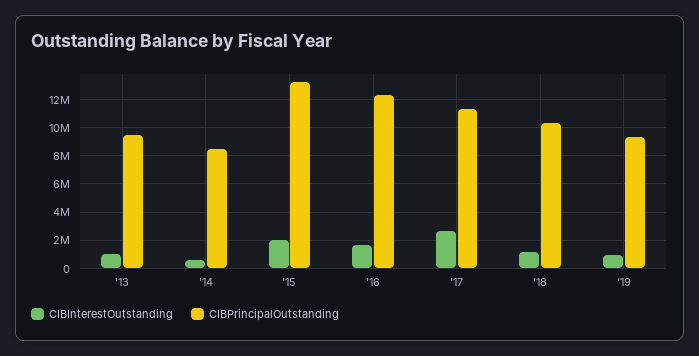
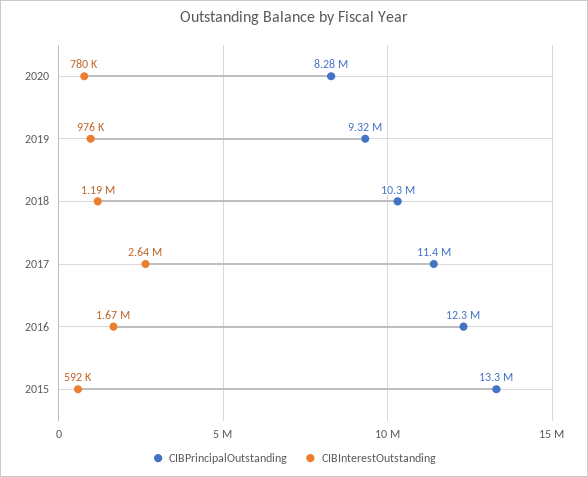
CIBInterestOutstanding, '13: 1000000 -> none
CIBPrincipalOutstanding, '13: 9500000 -> none
CIBInterestOutstanding, '14: 500000 -> none
CIBPrincipalOutstanding, '14: 8500000 -> none
CIBInterestOutstanding, '15: 2000000 -> 592000
CIBPrincipalOutstanding, 2020: none -> 8280000
CIBInterestOutstanding, 2020: none -> 780000

